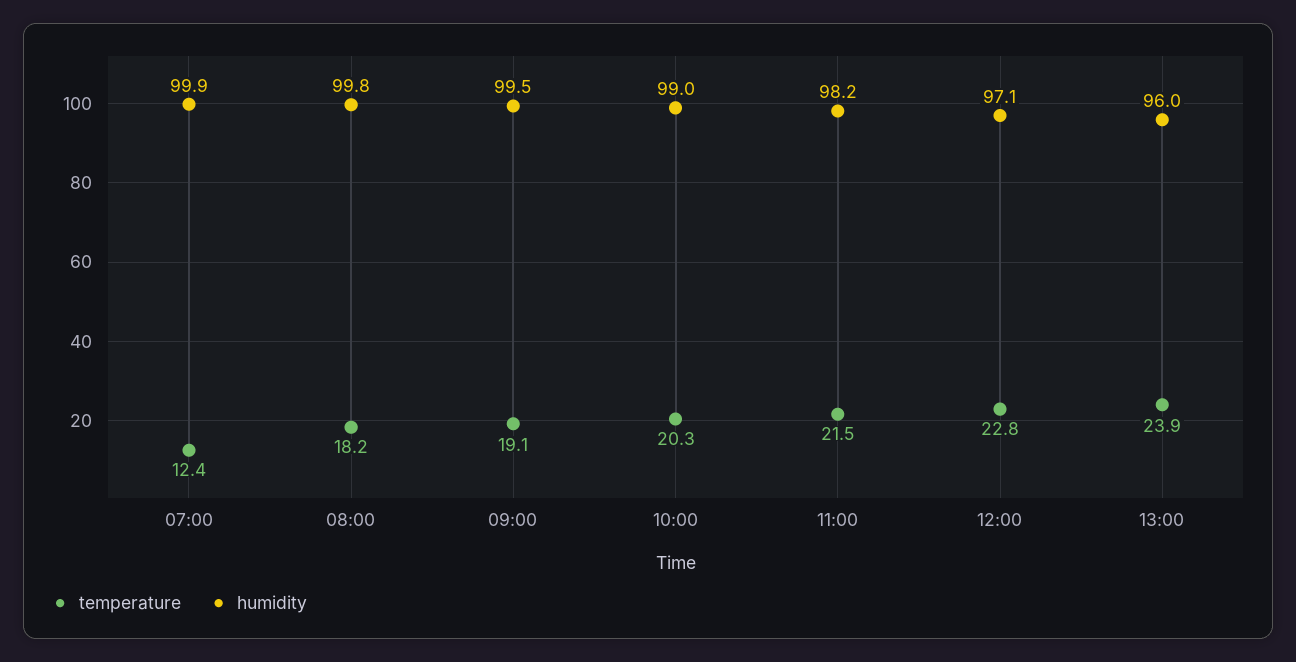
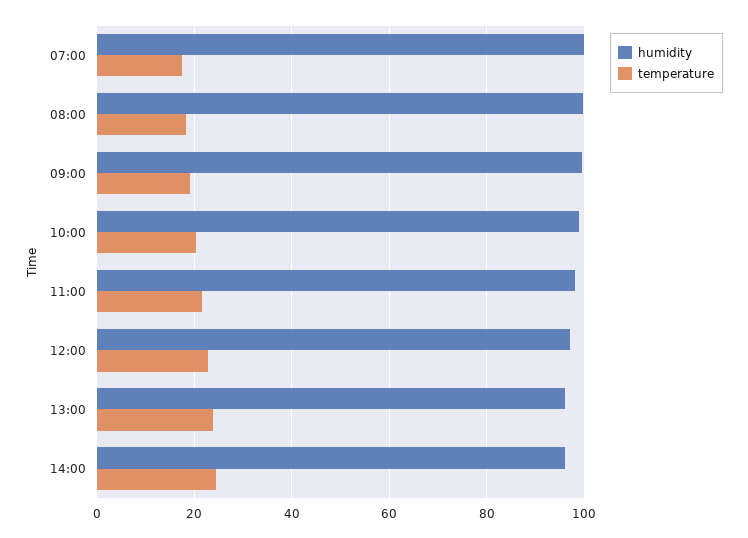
temperature, 07:00: 12.4 -> 18
humidity, 14:00: none -> 96
temperature, 14:00: none -> 24

